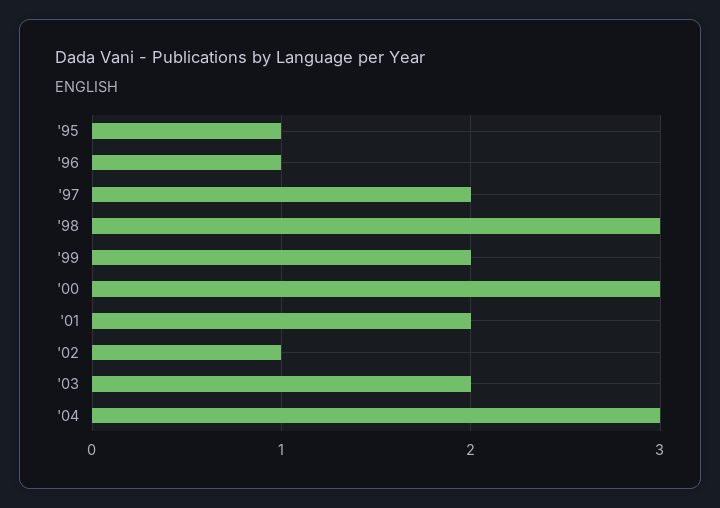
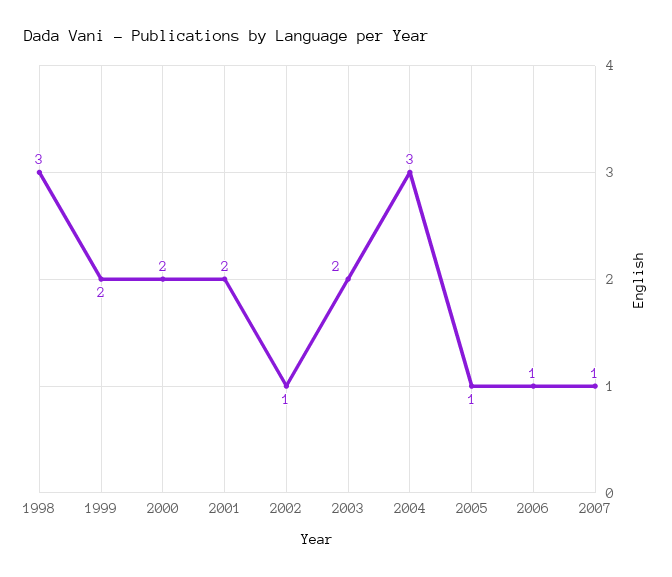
'95: 1 -> none
'96: 1 -> none
'97: 2 -> none
'00: 3 -> 2
2005: none -> 1
2006: none -> 1
2007: none -> 1

